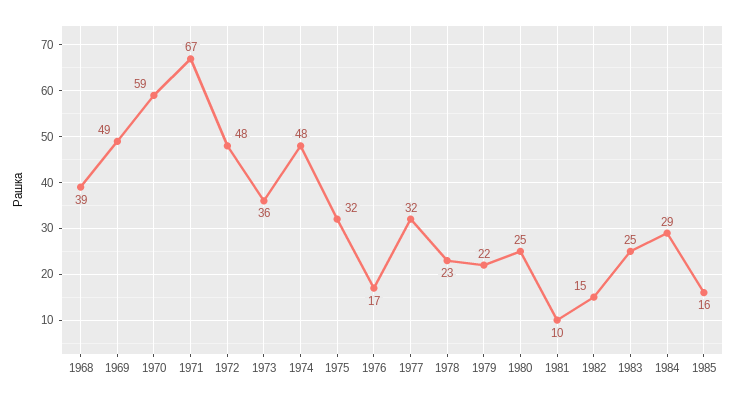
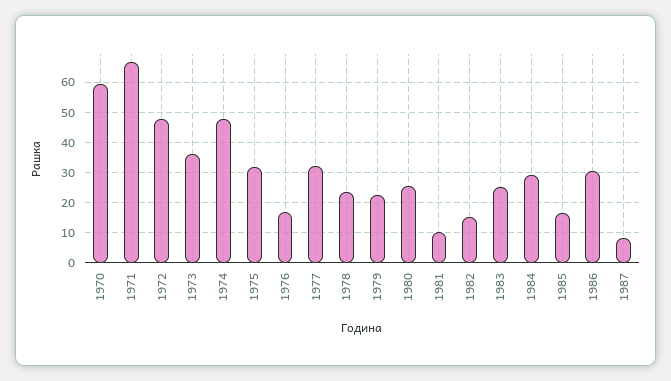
1968: 39 -> none
1969: 49 -> none
1986: none -> 30
1987: none -> 8

